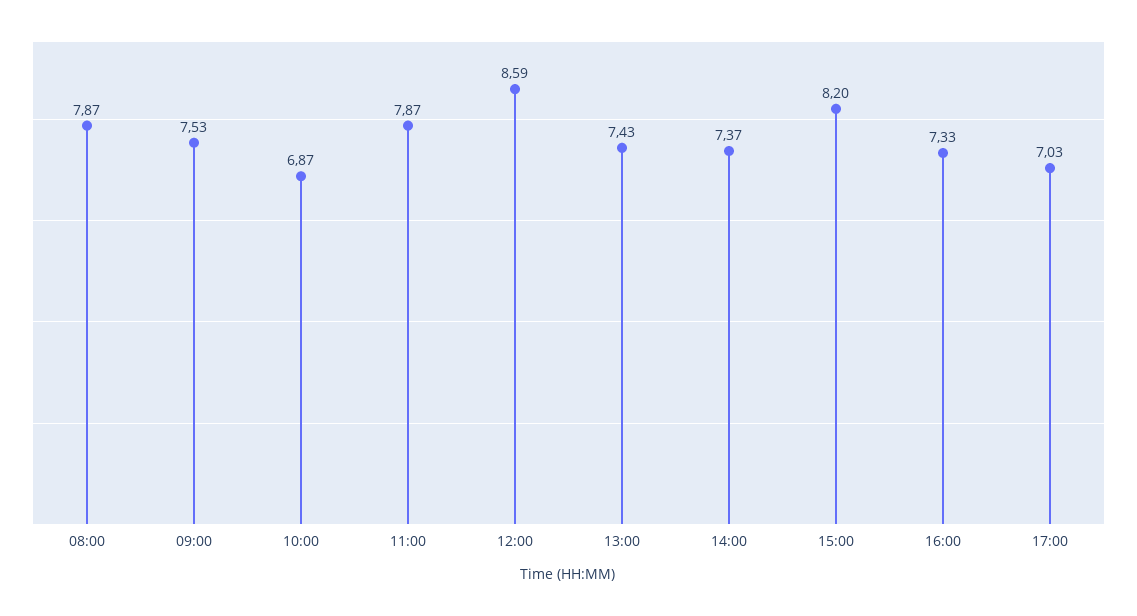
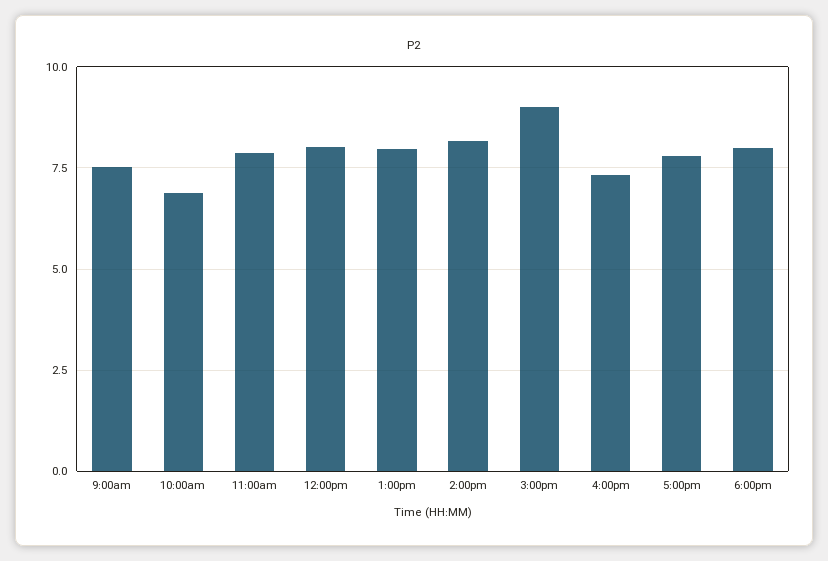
08:00: 7.87 -> none
12:00: 8.59 -> 8
13:00: 7.43 -> 8
14:00: 7.37 -> 8.25
15:00: 8.2 -> 9
17:00: 7.03 -> 7.75
6:00pm: none -> 8

